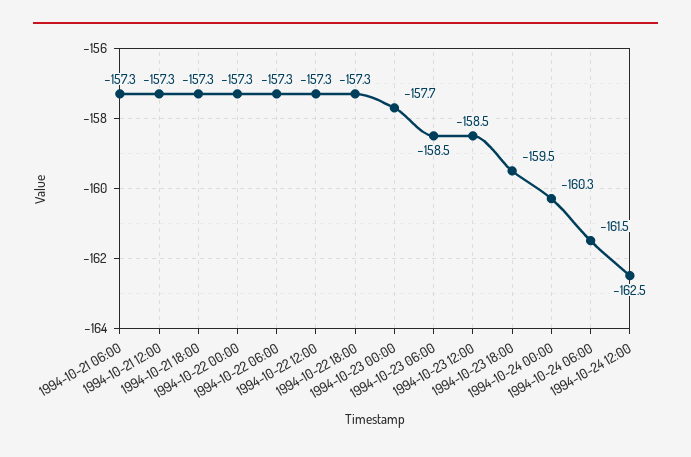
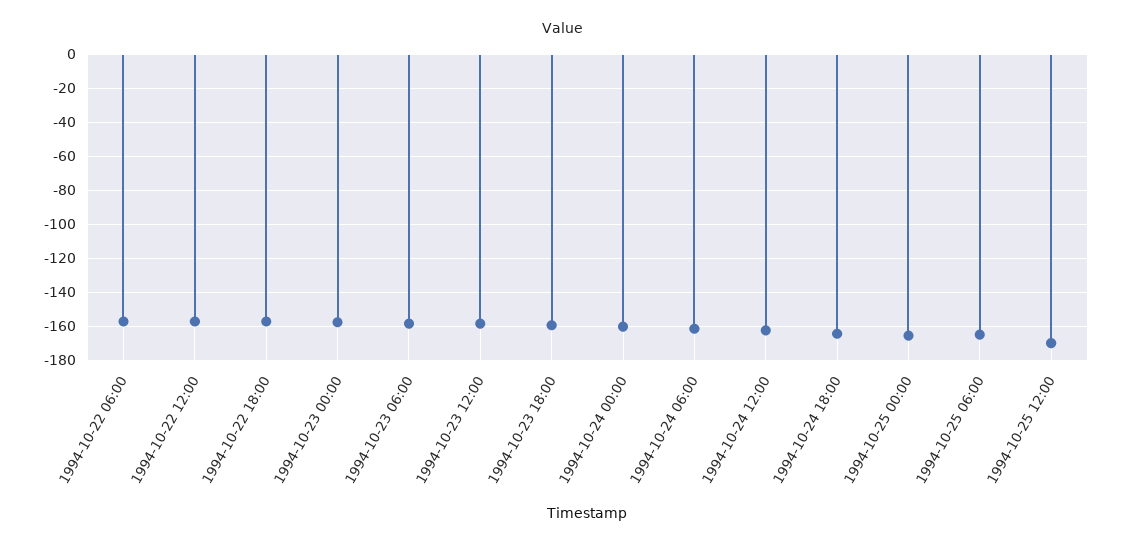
1994-10-21 06:00: -157.3 -> none
1994-10-21 12:00: -157.3 -> none
1994-10-21 18:00: -157.3 -> none
1994-10-22 00:00: -157.3 -> none
1994-10-24 18:00: none -> -165
1994-10-25 00:00: none -> -165
1994-10-25 06:00: none -> -165
1994-10-25 12:00: none -> -170

